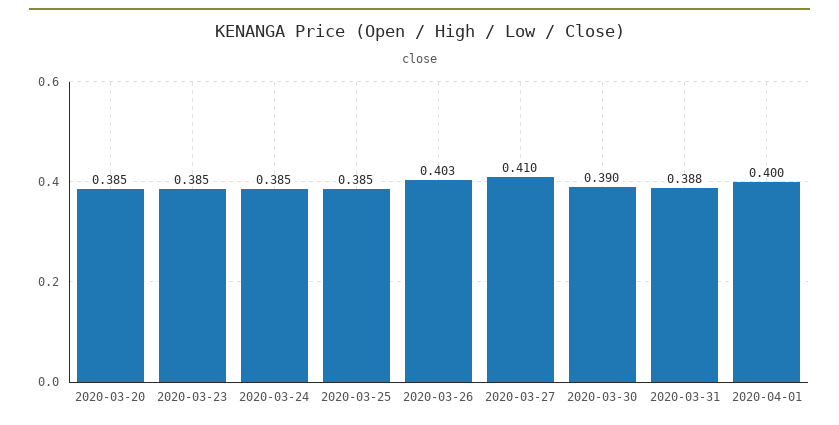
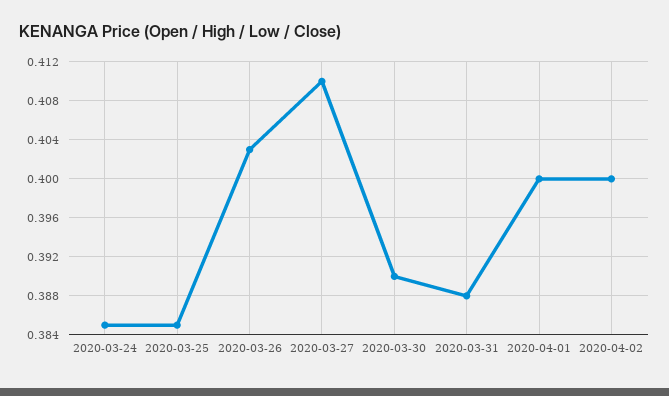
2020-03-20: 0.385 -> none
2020-03-23: 0.385 -> none
2020-04-02: none -> 0.4

